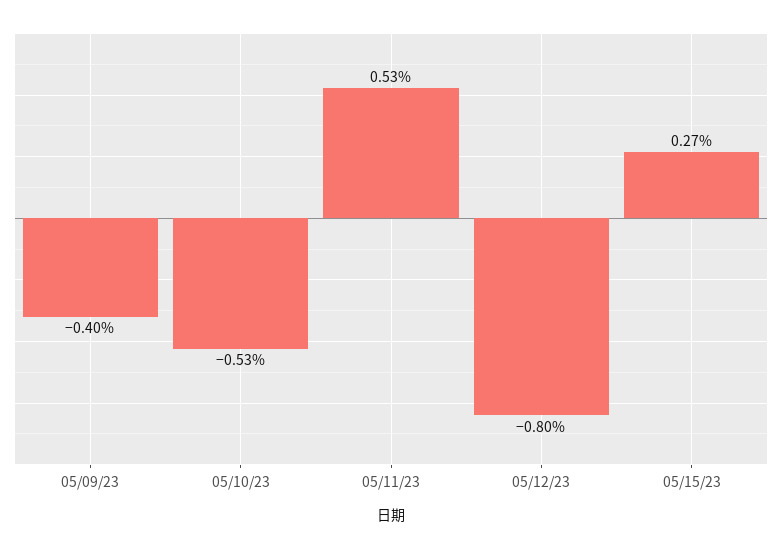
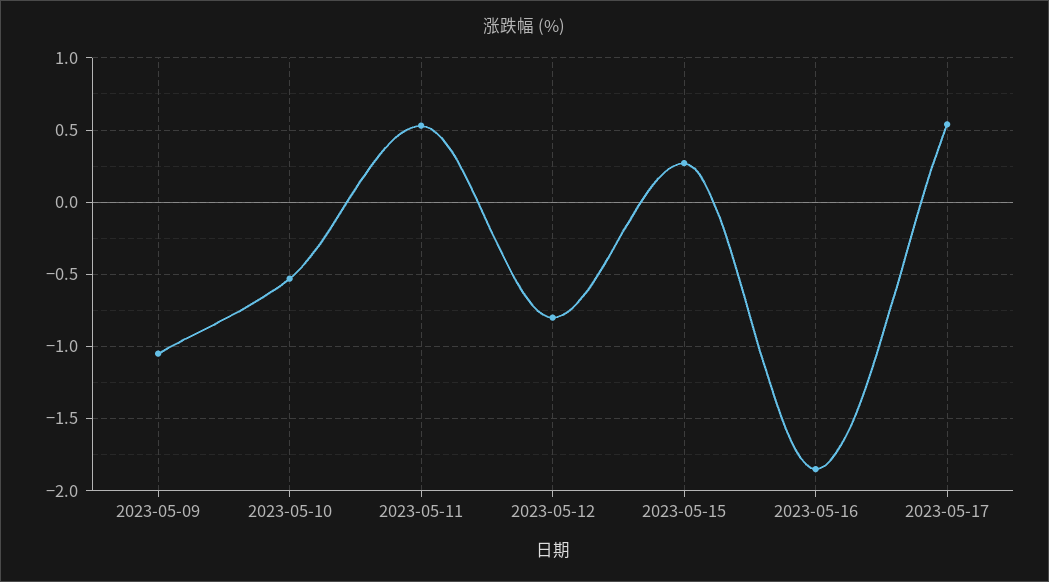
05/09/23: -0.4 -> -1.05
2023-05-16: none -> -1.85
2023-05-17: none -> 0.55

